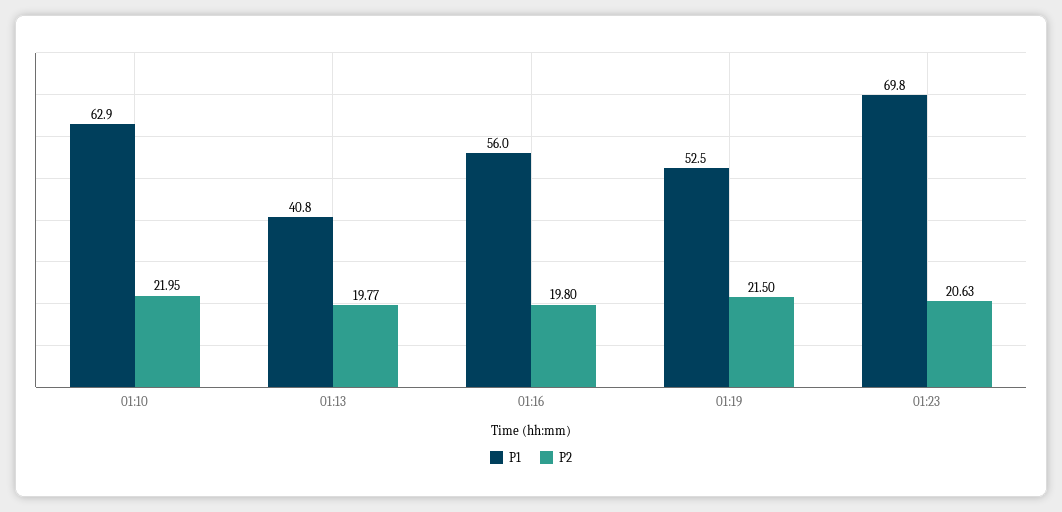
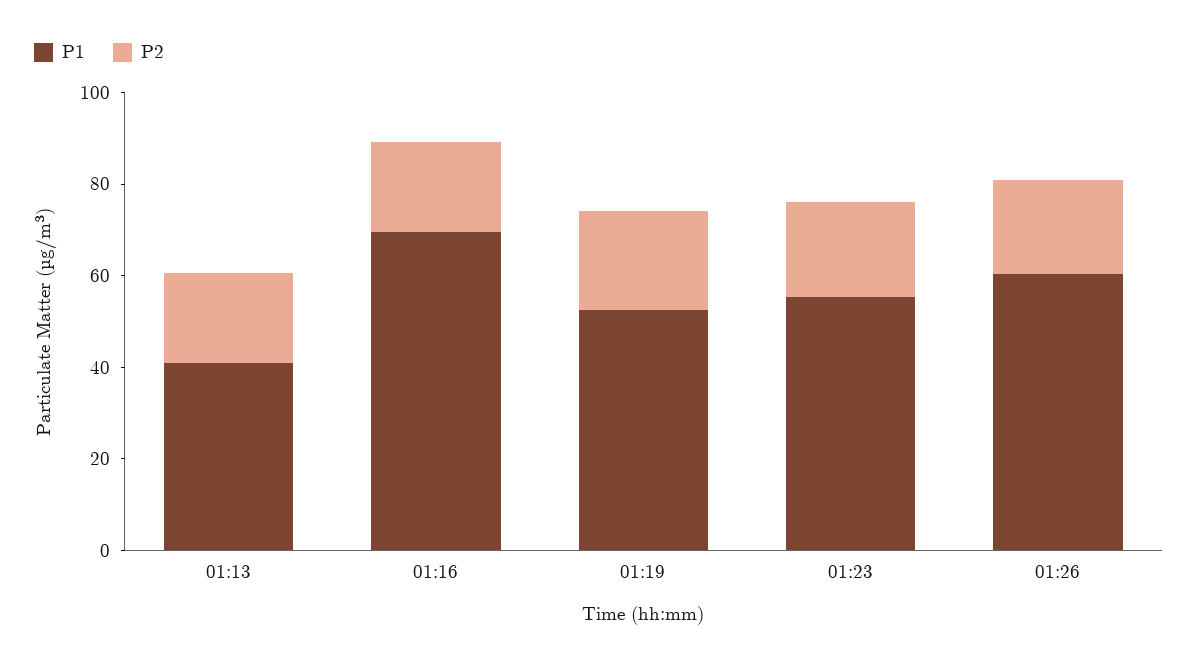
P1, 01:10: 62.9 -> none
P2, 01:10: 21.95 -> none
P1, 01:16: 56 -> 70
P1, 01:23: 69.8 -> 55
P1, 01:26: none -> 60
P2, 01:26: none -> 20

